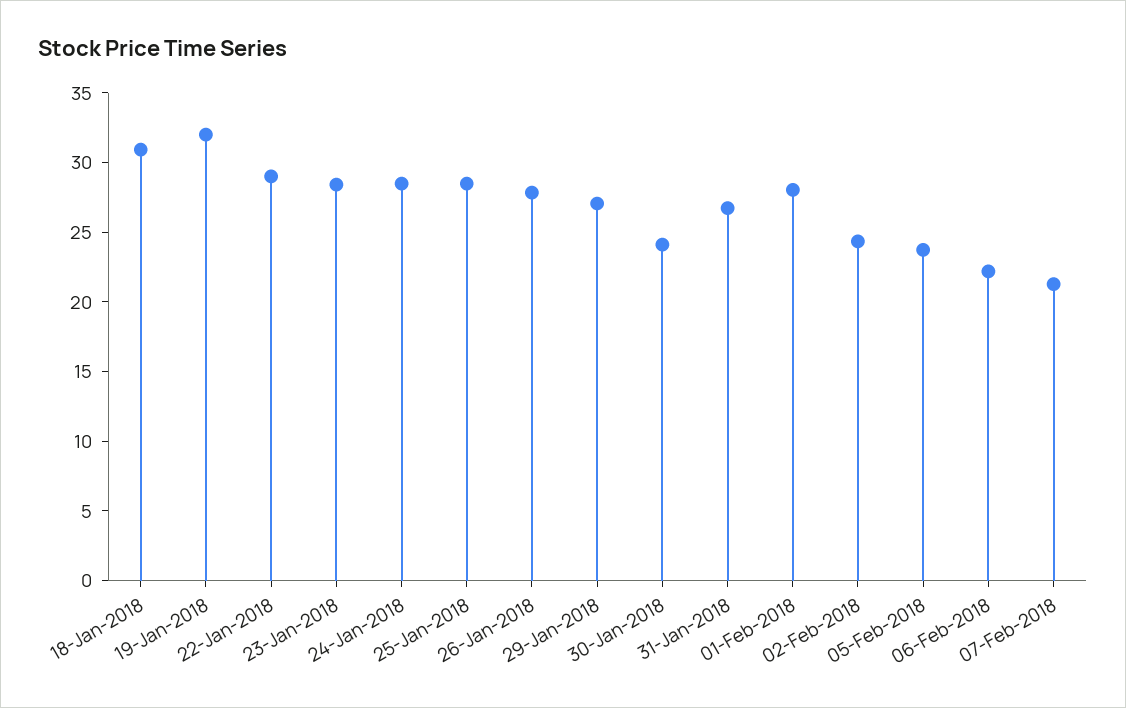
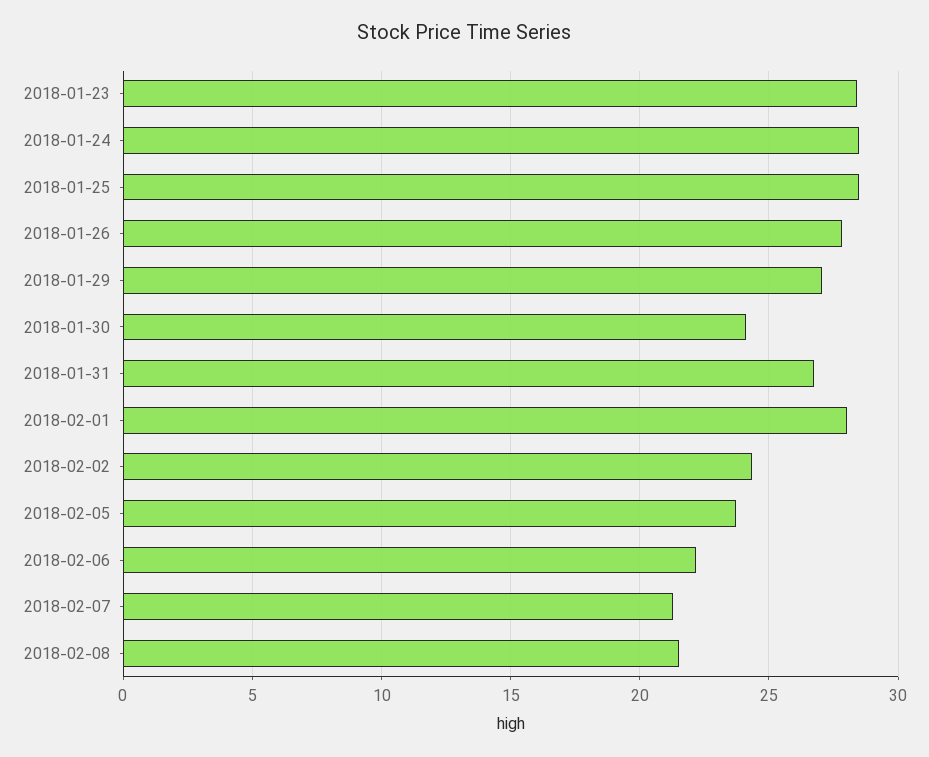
18-Jan-2018: 31 -> none
19-Jan-2018: 32 -> none
22-Jan-2018: 29 -> none
2018-02-08: none -> 21.5

